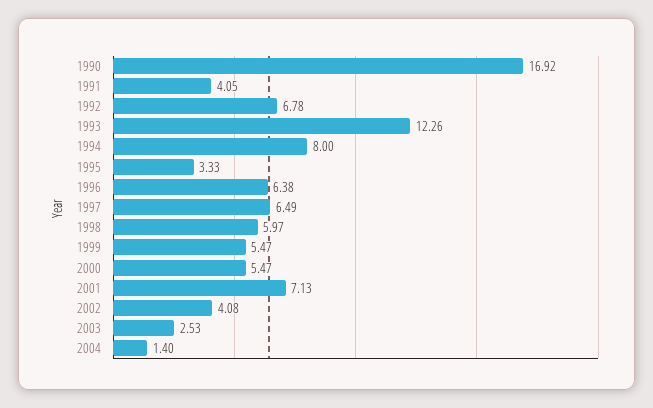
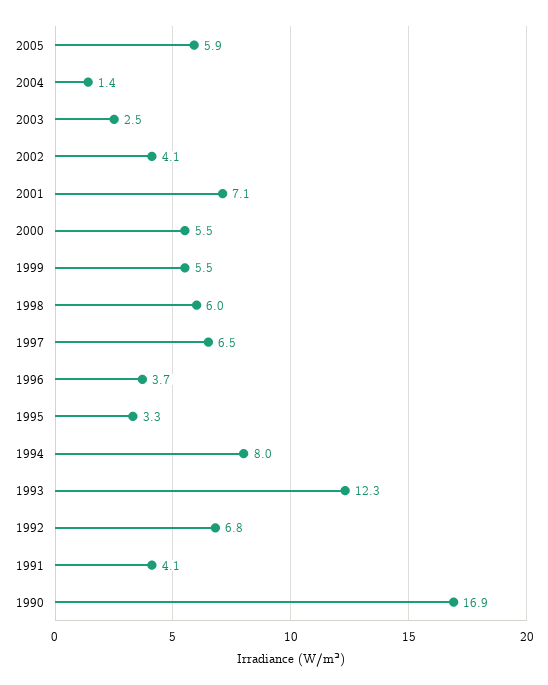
1996: 6.38 -> 3.7
2005: none -> 5.9

